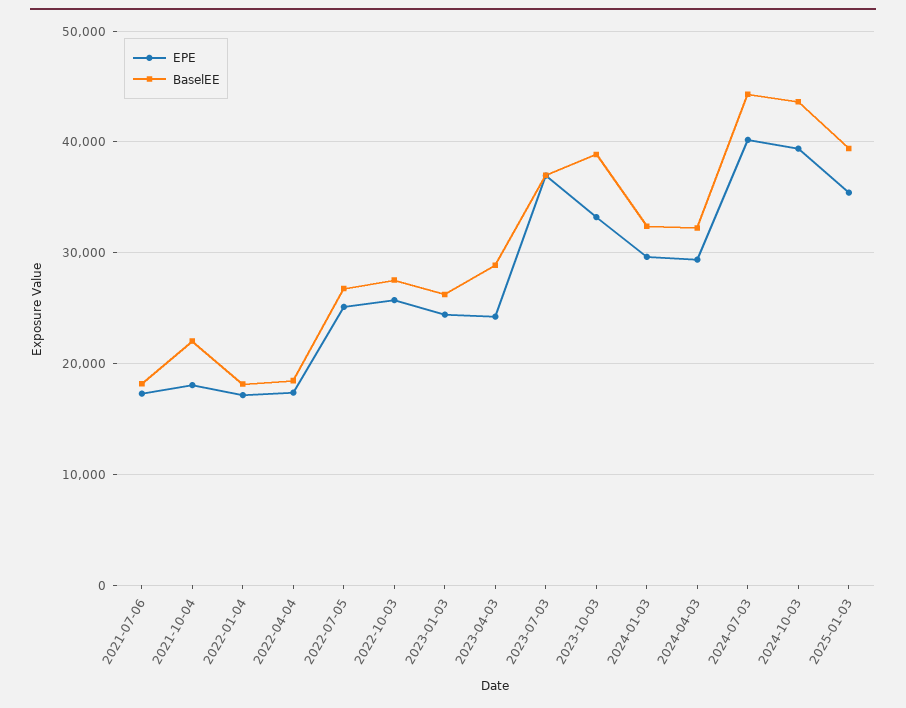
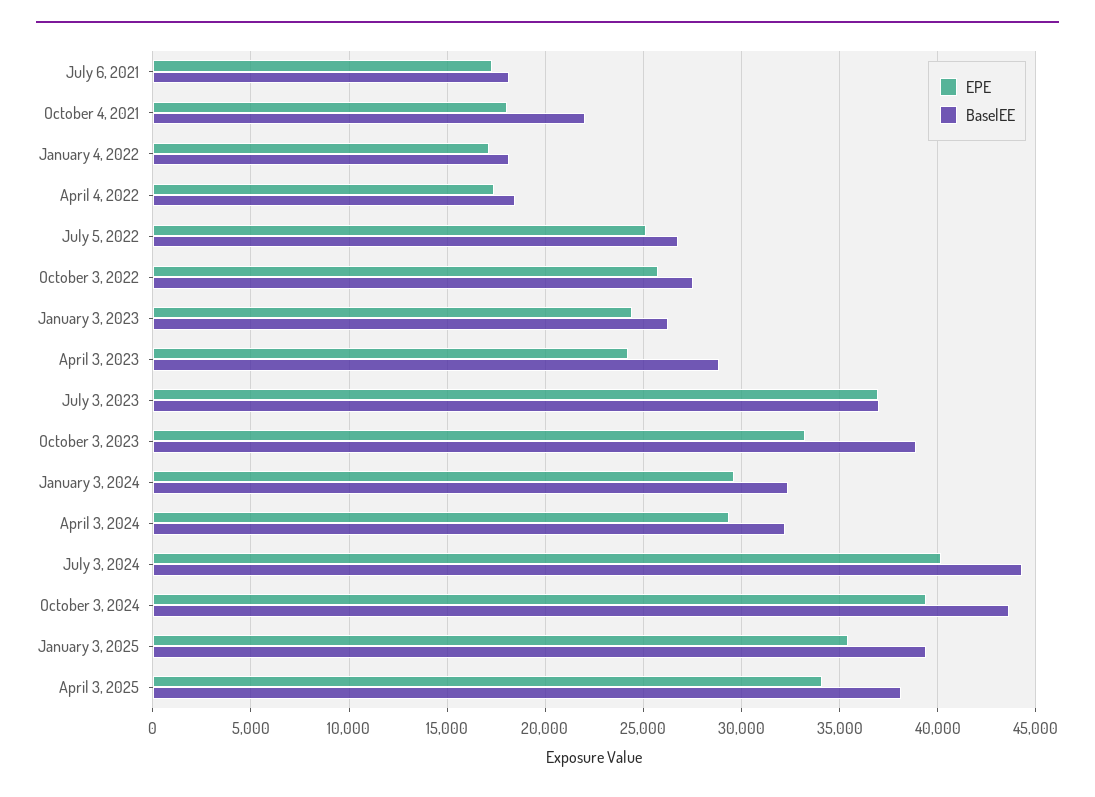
EPE, April 3, 2025: none -> 34000
BaselEE, April 3, 2025: none -> 38000

